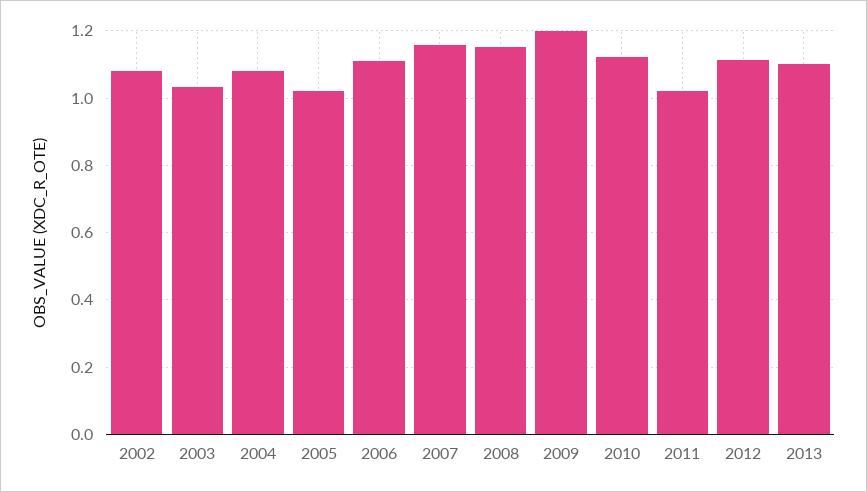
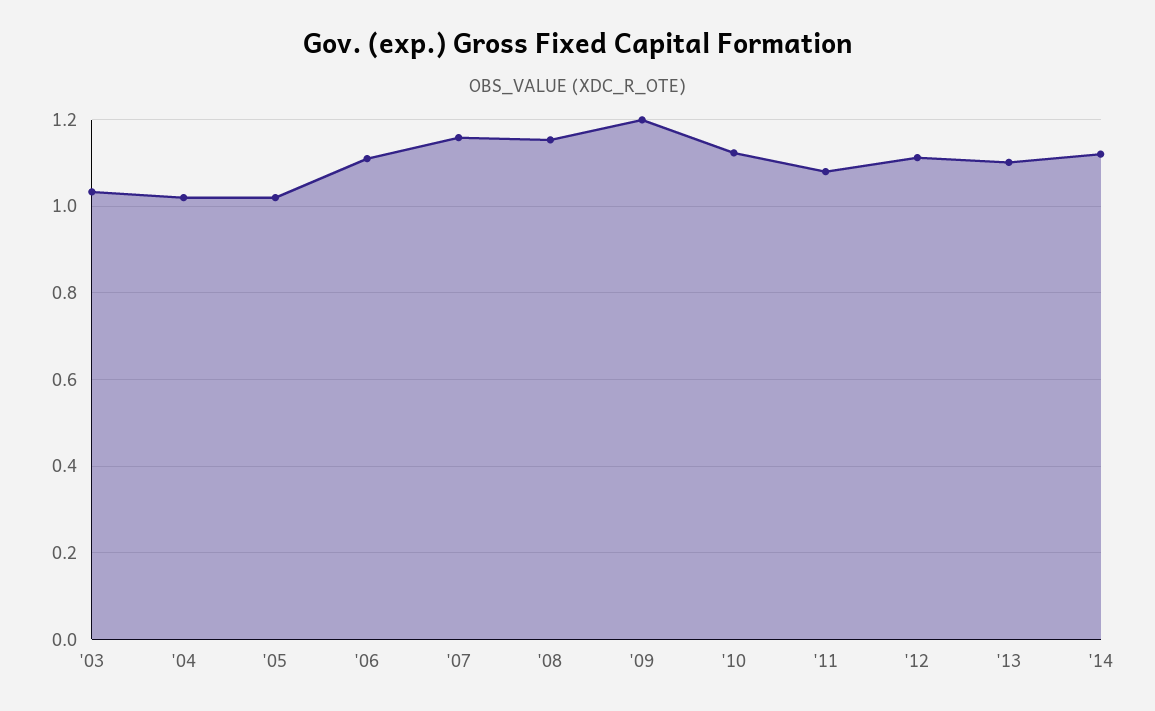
2002: 1.08 -> none
2004: 1.08 -> 1.02
2011: 1.02 -> 1.08
'14: none -> 1.12

